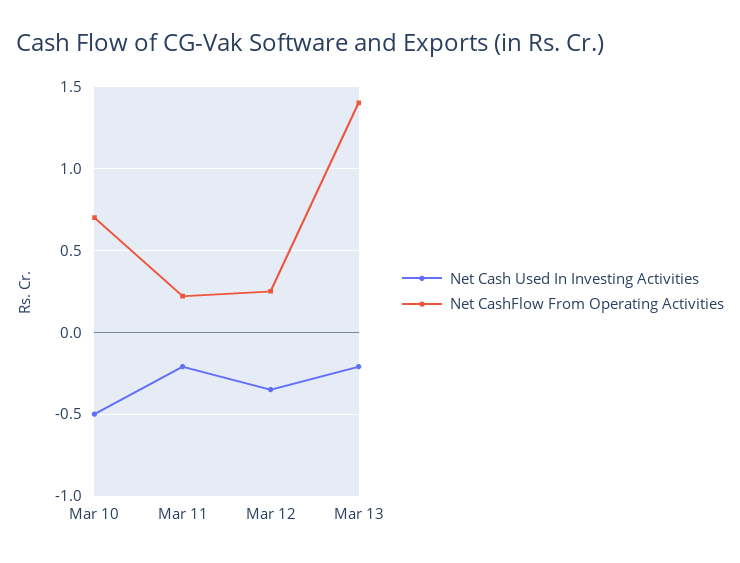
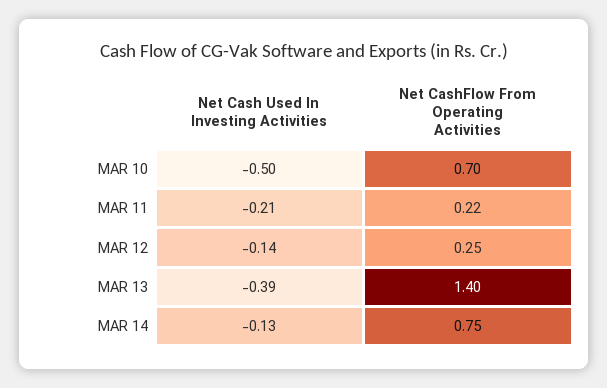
Net Cash Used In Investing Activities, Mar 12: -0.35 -> -0.14
Net Cash Used In Investing Activities, Mar 13: -0.2 -> -0.39
Net Cash Used In Investing Activities, MAR 14: none -> -0.13
Net CashFlow From Operating Activities, MAR 14: none -> 0.75

